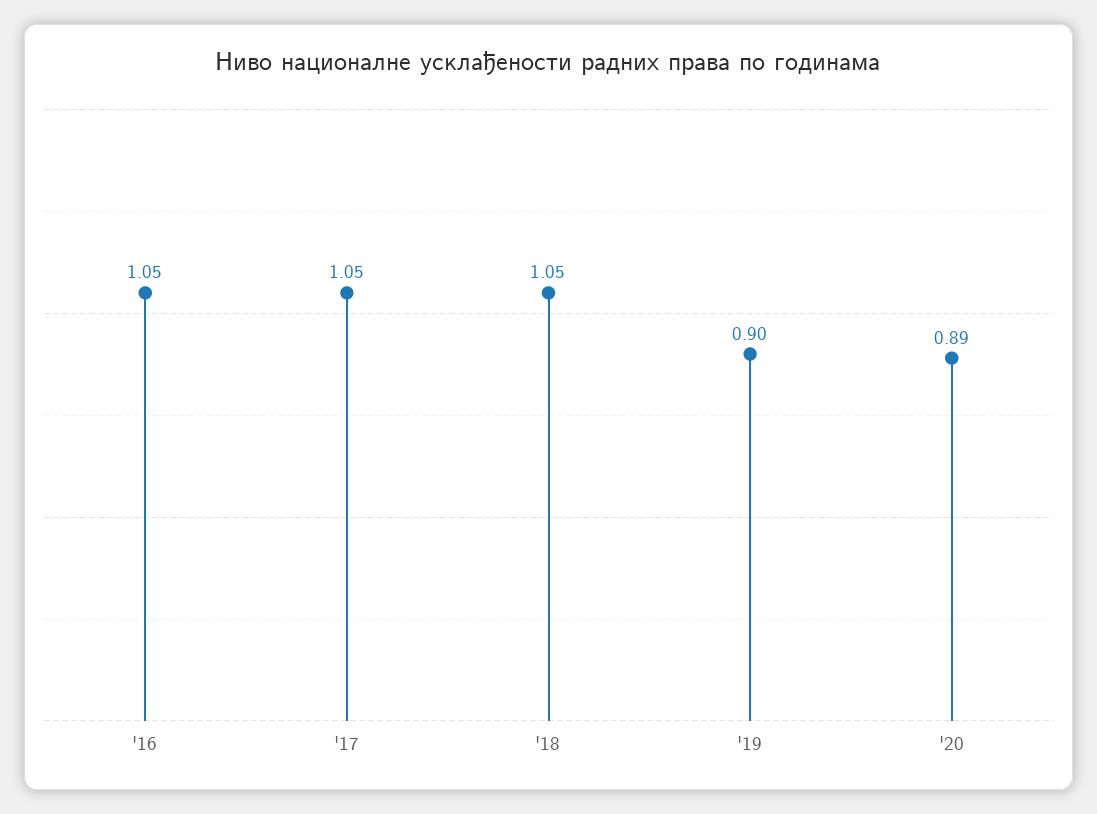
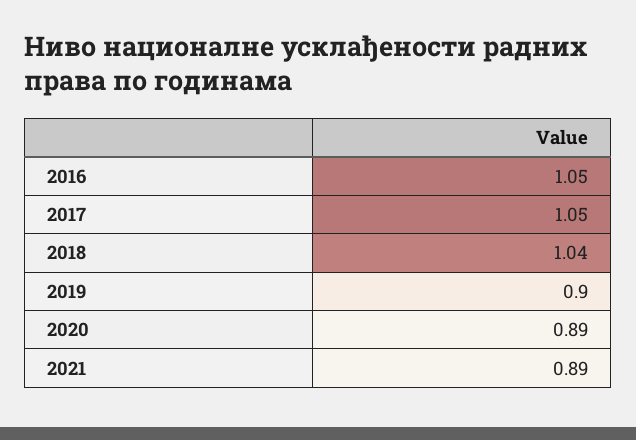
'18: 1.05 -> 1.04
2021: none -> 0.89

